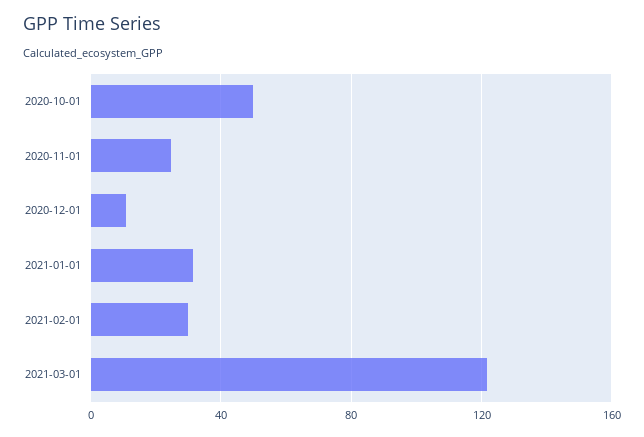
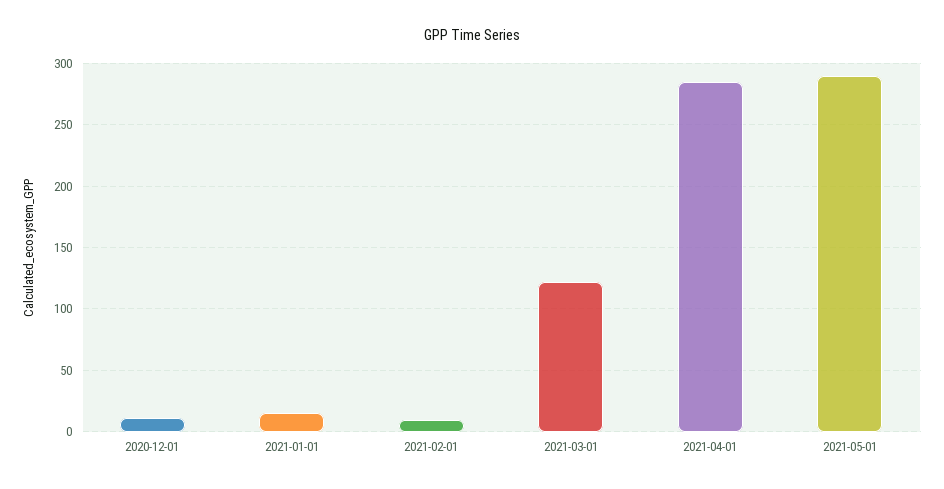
2020-10-01: 50 -> none
2020-11-01: 25 -> none
2021-01-01: 30 -> 15
2021-02-01: 30 -> 10
2021-04-01: none -> 285
2021-05-01: none -> 290

